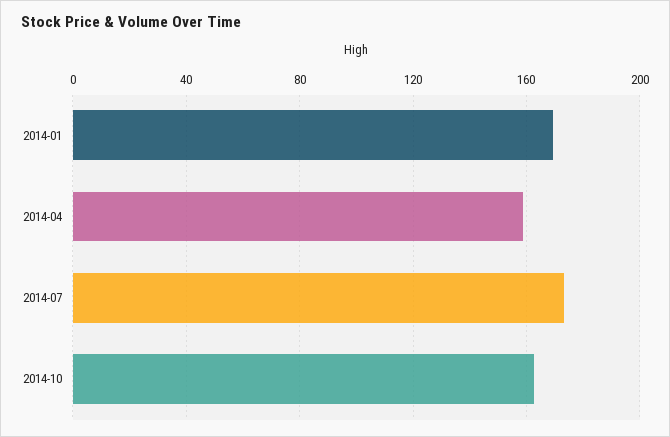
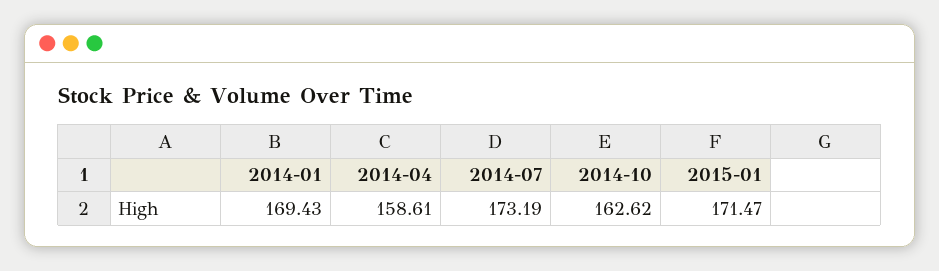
2015-01: none -> 171.47

